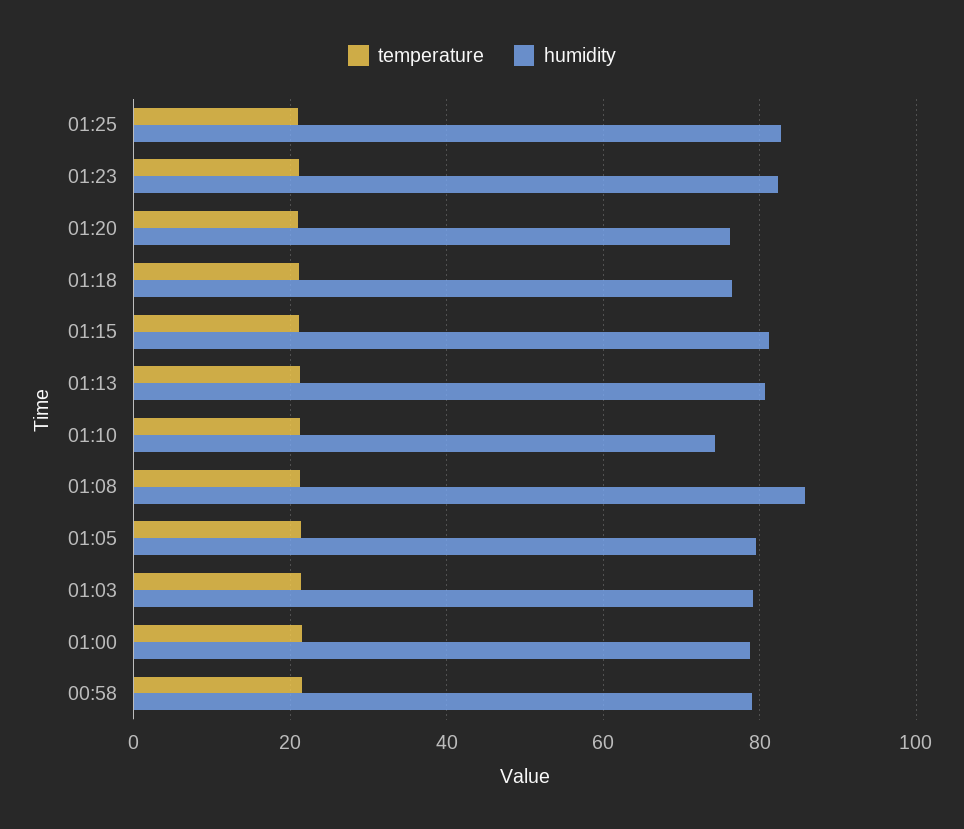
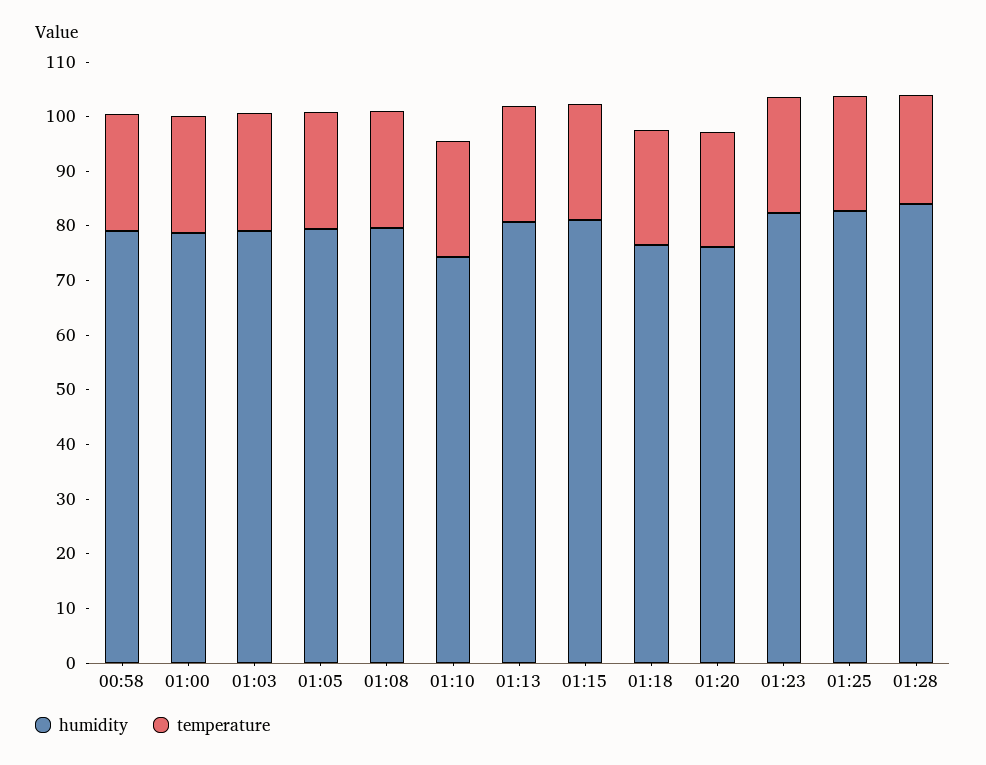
humidity, 01:08: 86 -> 80
humidity, 01:28: none -> 84
temperature, 01:28: none -> 20

